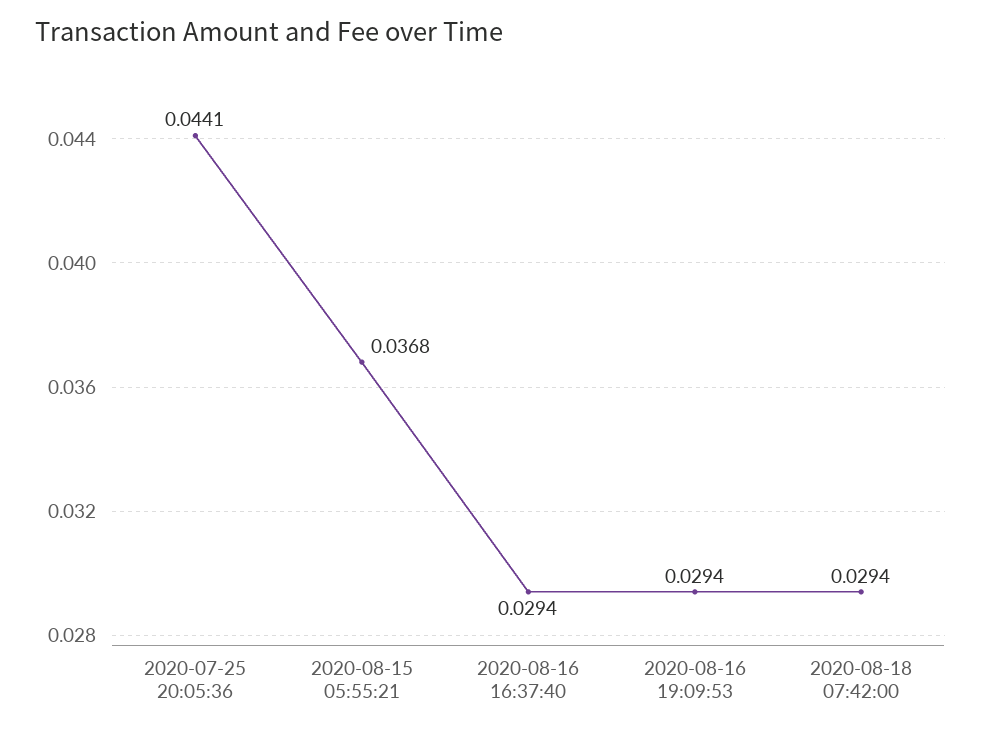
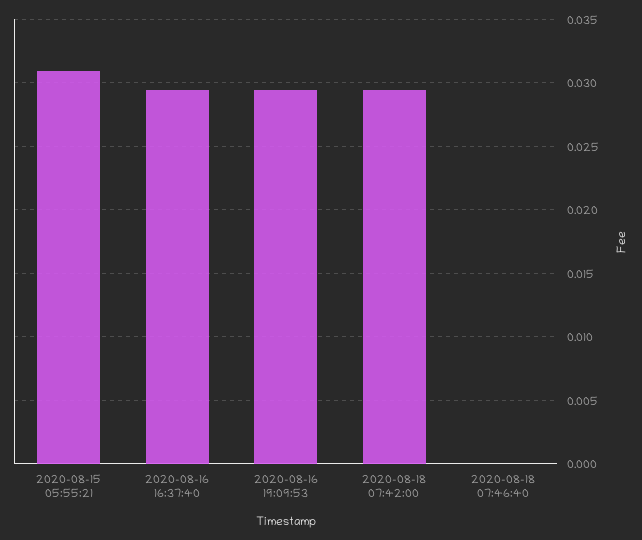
2020-07-25 20:05:36: 0.0441 -> none
2020-08-15 05:55:21: 0.0368 -> 0.031
2020-08-18 07:46:40: none -> 0

